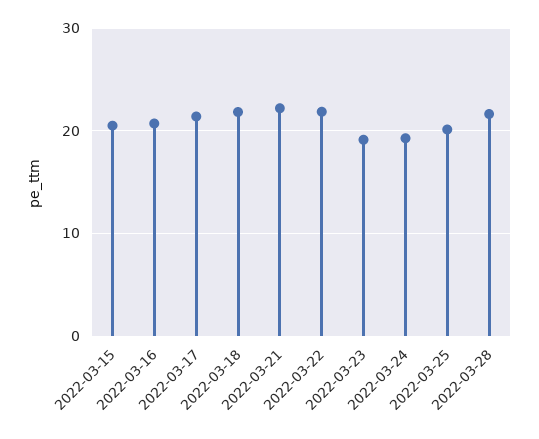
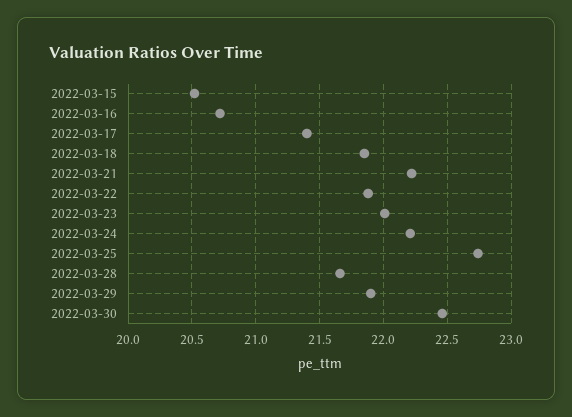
2022-03-23: 19 -> 22
2022-03-24: 19 -> 22.2
2022-03-25: 20 -> 22.75
2022-03-29: none -> 21.9
2022-03-30: none -> 22.45

